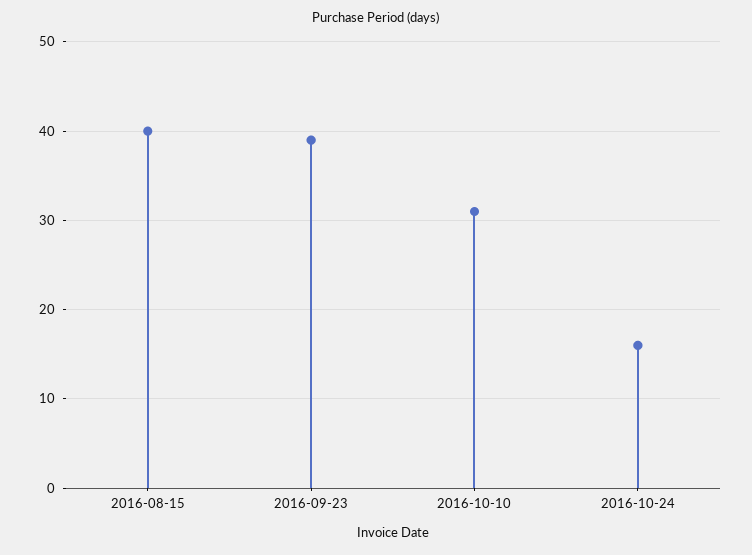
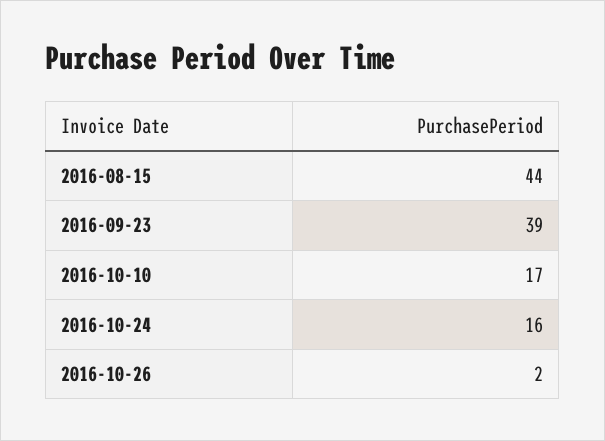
2016-08-15: 40 -> 44
2016-10-10: 31 -> 17
2016-10-26: none -> 2

